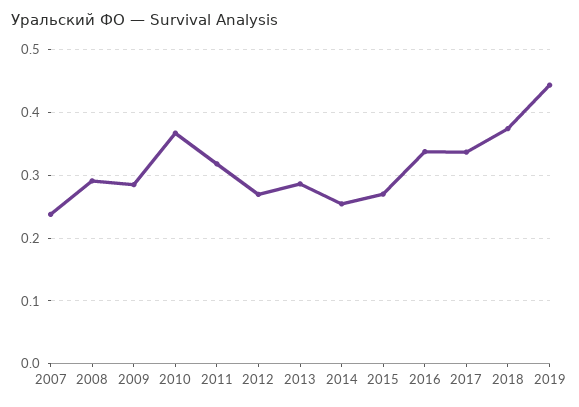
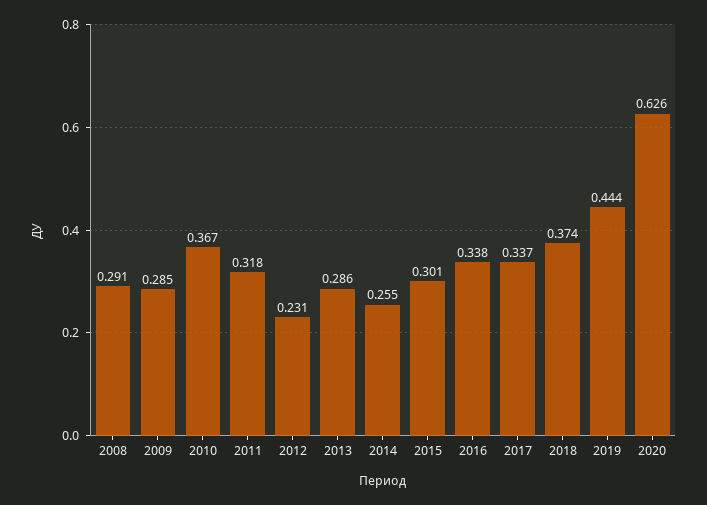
2007: 0.24 -> none
2012: 0.27 -> 0.231
2015: 0.27 -> 0.301
2020: none -> 0.626

